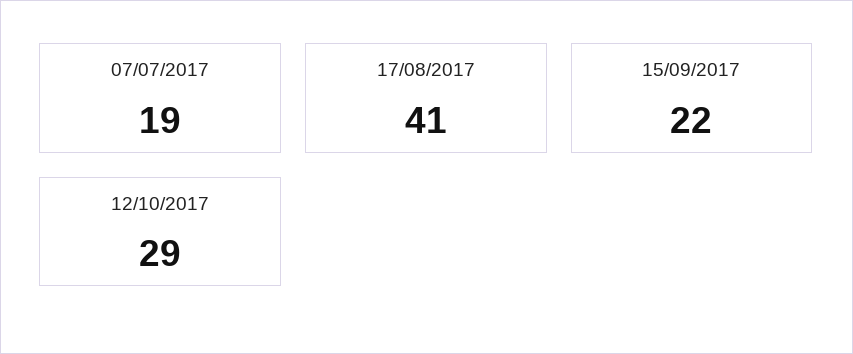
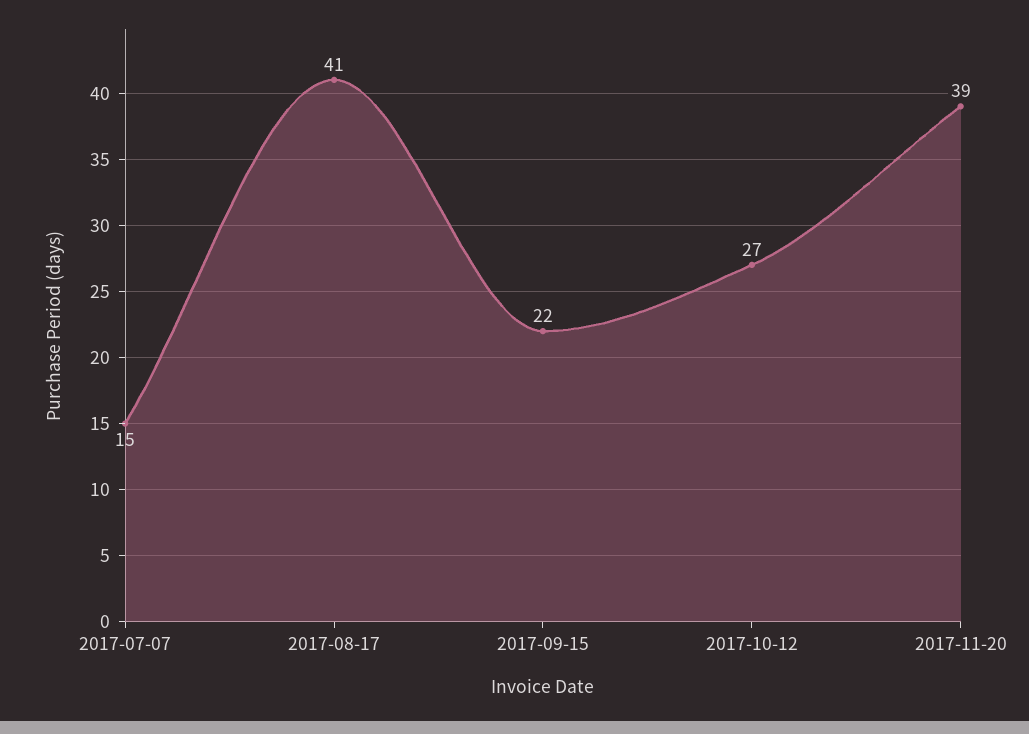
07/07/2017: 19 -> 15
12/10/2017: 29 -> 27
2017-11-20: none -> 39

